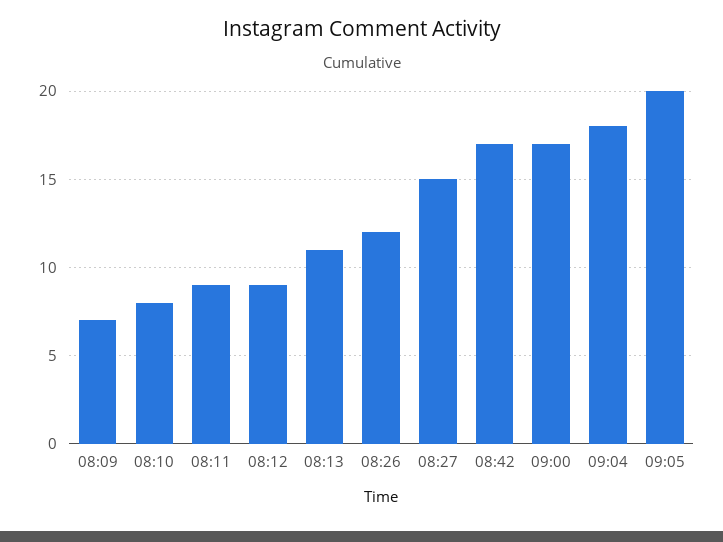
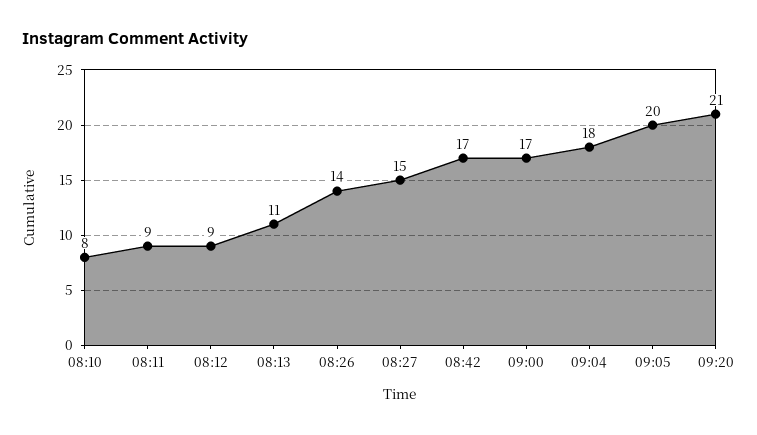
08:09: 7 -> none
08:26: 12 -> 14
09:20: none -> 21

